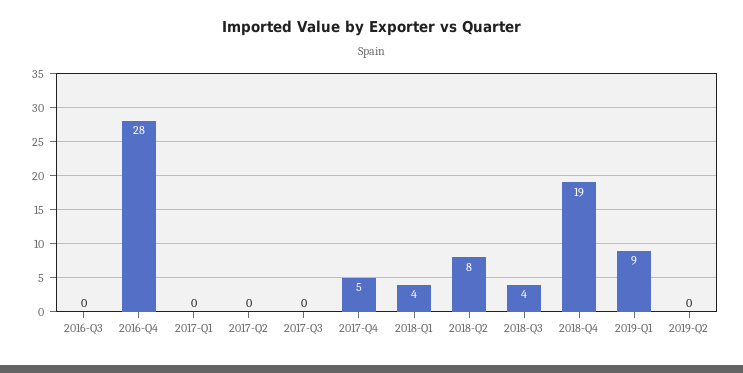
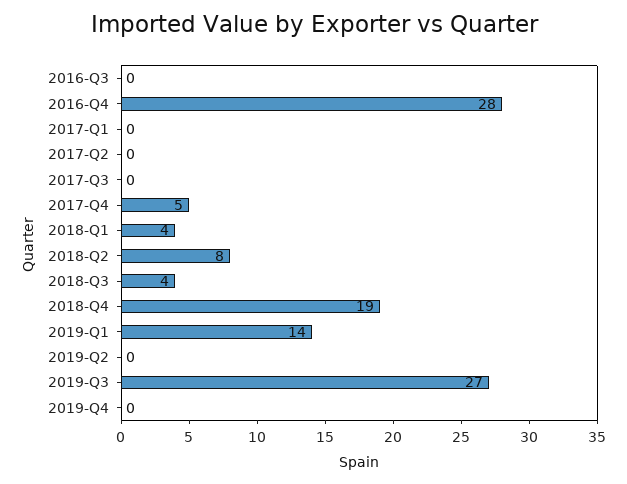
2019-Q1: 9 -> 14
2019-Q3: none -> 27
2019-Q4: none -> 0

